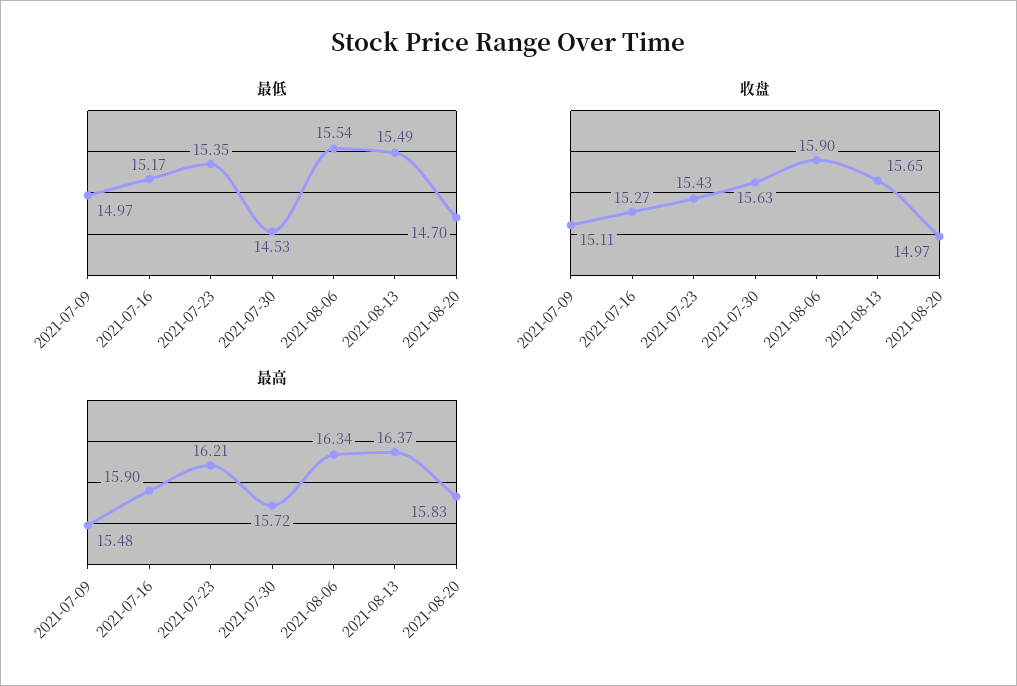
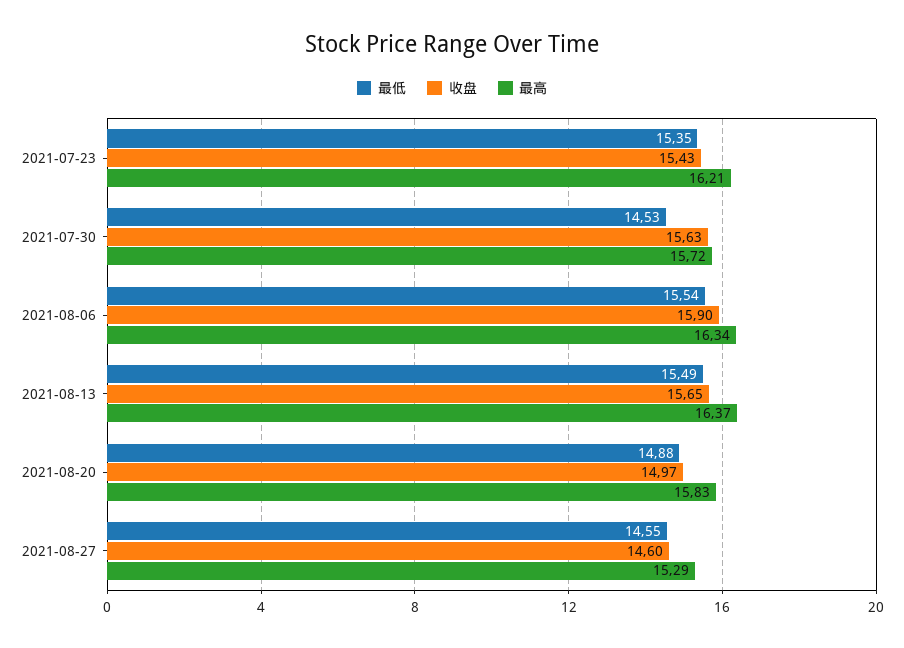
最低, 2021-07-09: 14.97 -> none
最低, 2021-07-16: 15.17 -> none
最低, 2021-08-20: 14.7 -> 14.88
收盘, 2021-07-09: 15.11 -> none
收盘, 2021-07-16: 15.27 -> none
最高, 2021-07-09: 15.48 -> none
最高, 2021-07-16: 15.9 -> none
最低, 2021-08-27: none -> 14.55
收盘, 2021-08-27: none -> 14.6
最高, 2021-08-27: none -> 15.29

